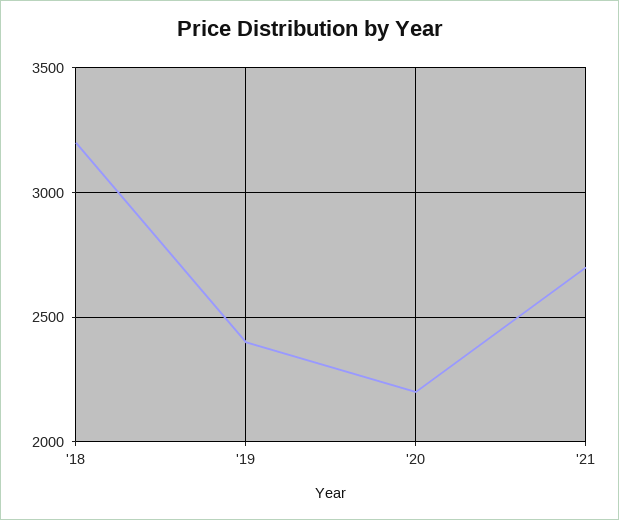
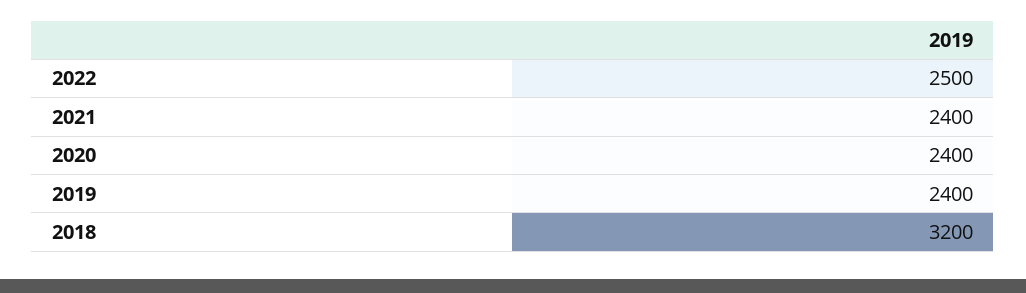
'20: 2200 -> 2400
'21: 2700 -> 2400
2022: none -> 2500

